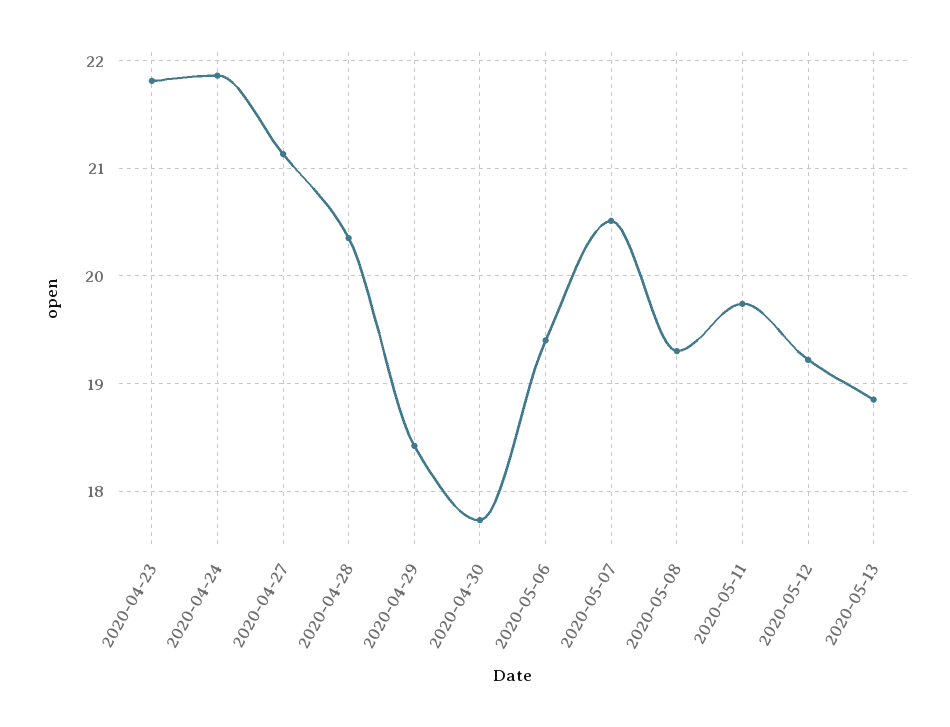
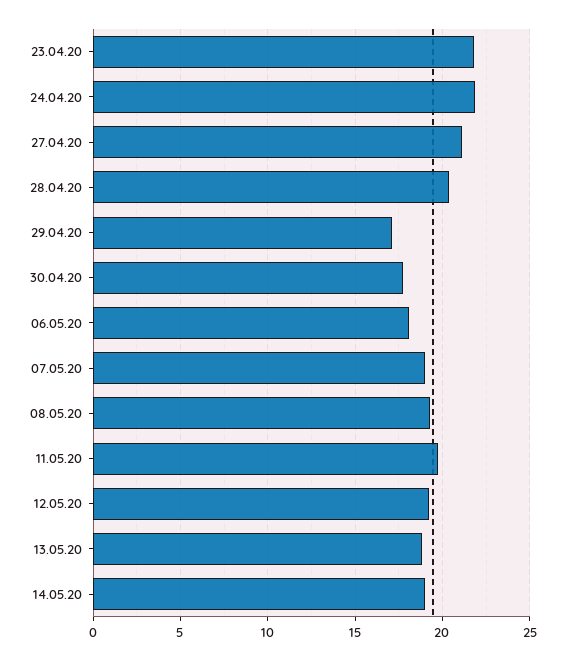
2020-04-29: 18.4 -> 17
2020-05-06: 19.4 -> 18
2020-05-07: 20.5 -> 19
14.05.20: none -> 19

